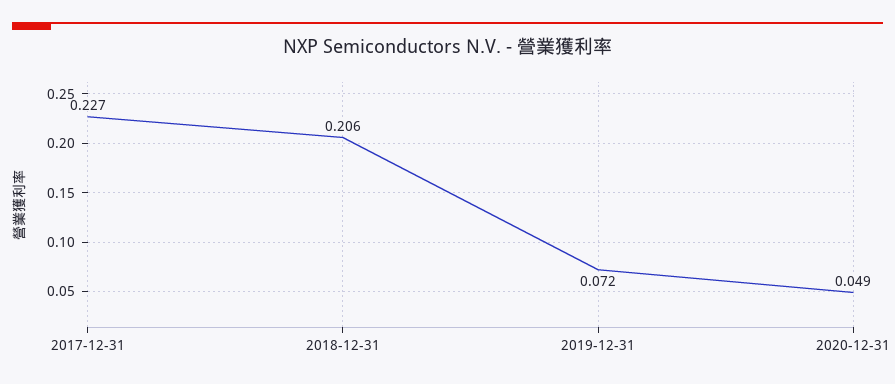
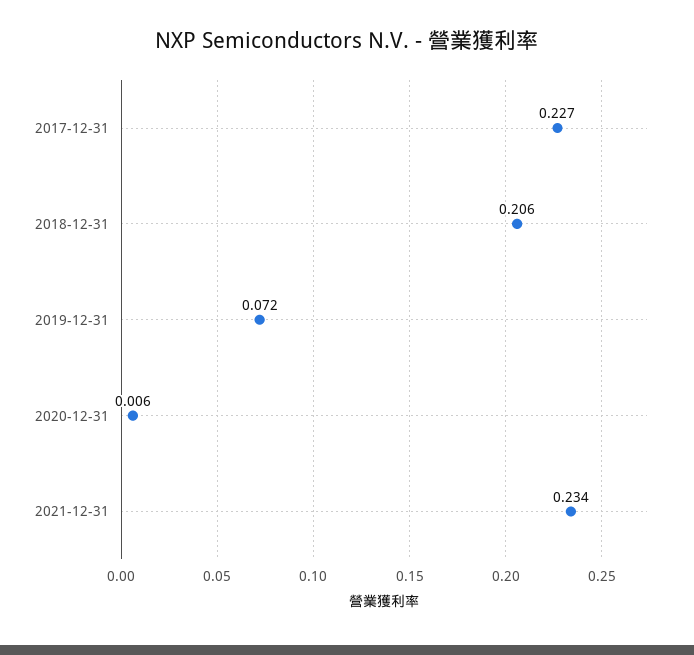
2020-12-31: 0.049 -> 0.006
2021-12-31: none -> 0.234

